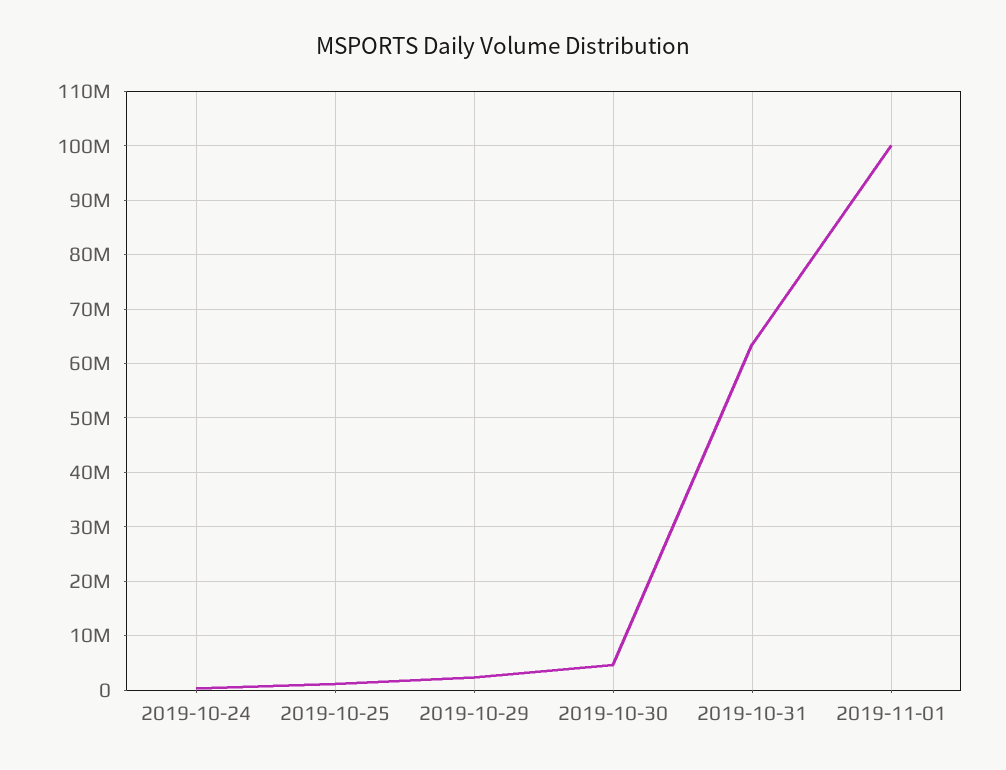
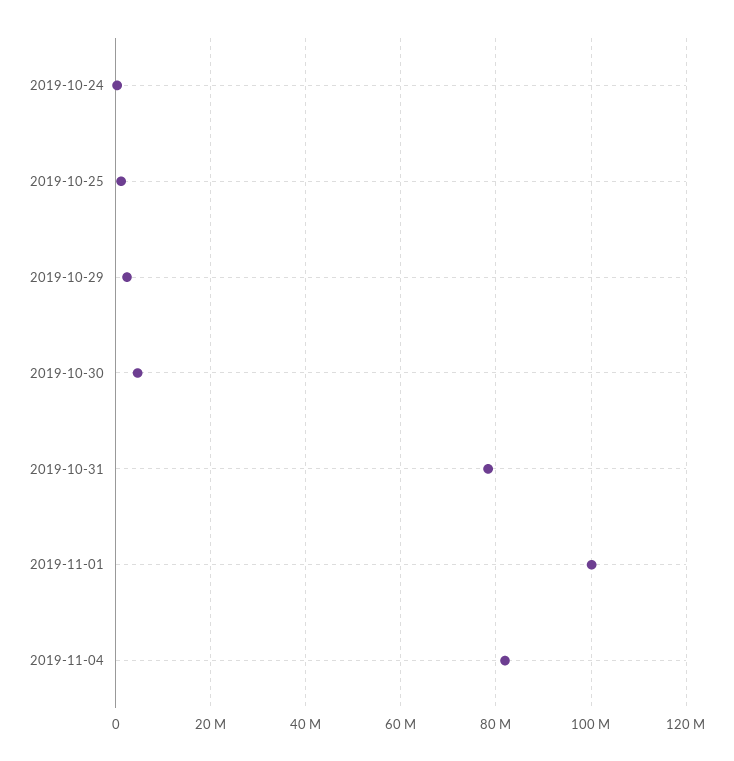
2019-10-31: 64000000 -> 78000000
2019-11-04: none -> 82000000

